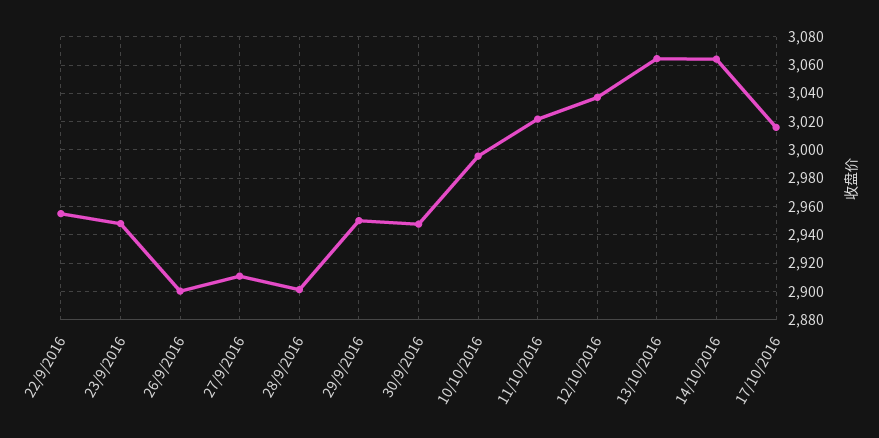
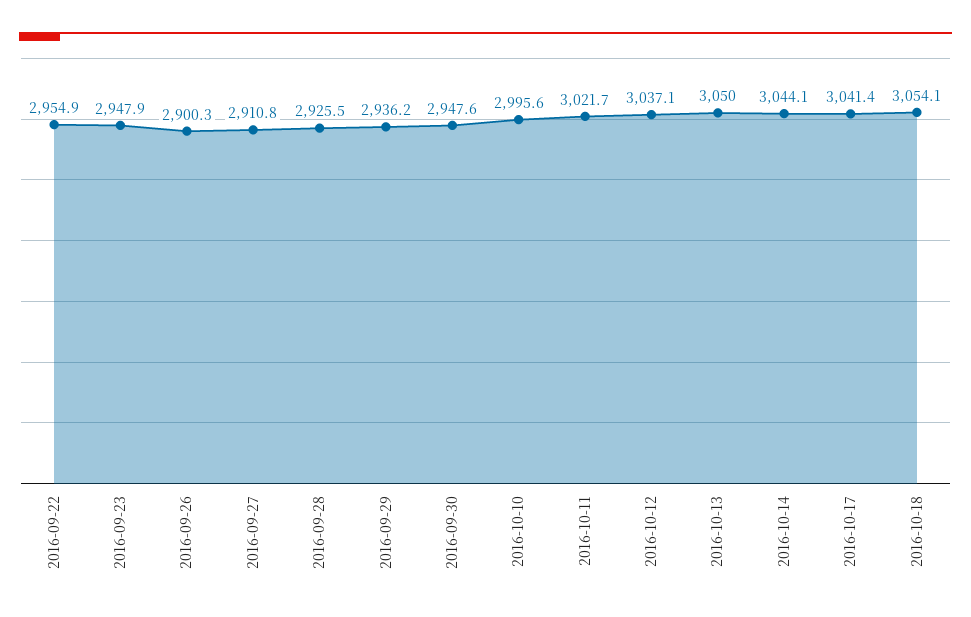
28/9/2016: 2900 -> 2925.5
29/9/2016: 2950 -> 2936.2
13/10/2016: 3065 -> 3050
14/10/2016: 3065 -> 3044.1
17/10/2016: 3015 -> 3041.4
2016-10-18: none -> 3054.1

